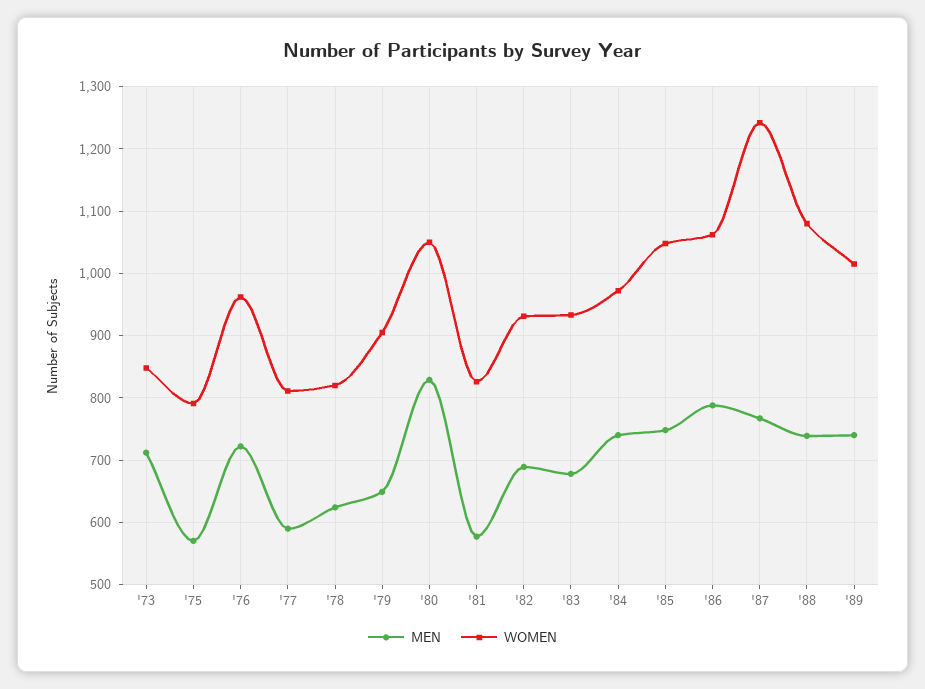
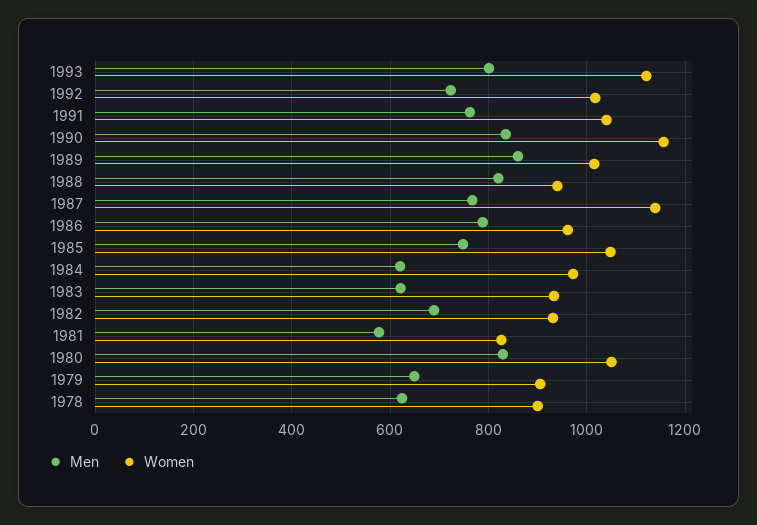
MEN, '73: 710 -> none
WOMEN, '73: 850 -> none
MEN, '75: 570 -> none
WOMEN, '75: 790 -> none
MEN, '76: 720 -> none
WOMEN, '76: 960 -> none
MEN, '77: 590 -> none
WOMEN, '77: 810 -> none
WOMEN, '78: 820 -> 900
MEN, '83: 680 -> 620
MEN, '84: 740 -> 620
WOMEN, '86: 1060 -> 960
WOMEN, '87: 1240 -> 1140
MEN, '88: 740 -> 820
WOMEN, '88: 1080 -> 940
MEN, '89: 740 -> 860
MEN, 1993: none -> 800
WOMEN, 1993: none -> 1120
MEN, 1992: none -> 720
WOMEN, 1992: none -> 1020
MEN, 1991: none -> 760
WOMEN, 1991: none -> 1040
MEN, 1990: none -> 840
WOMEN, 1990: none -> 1160

